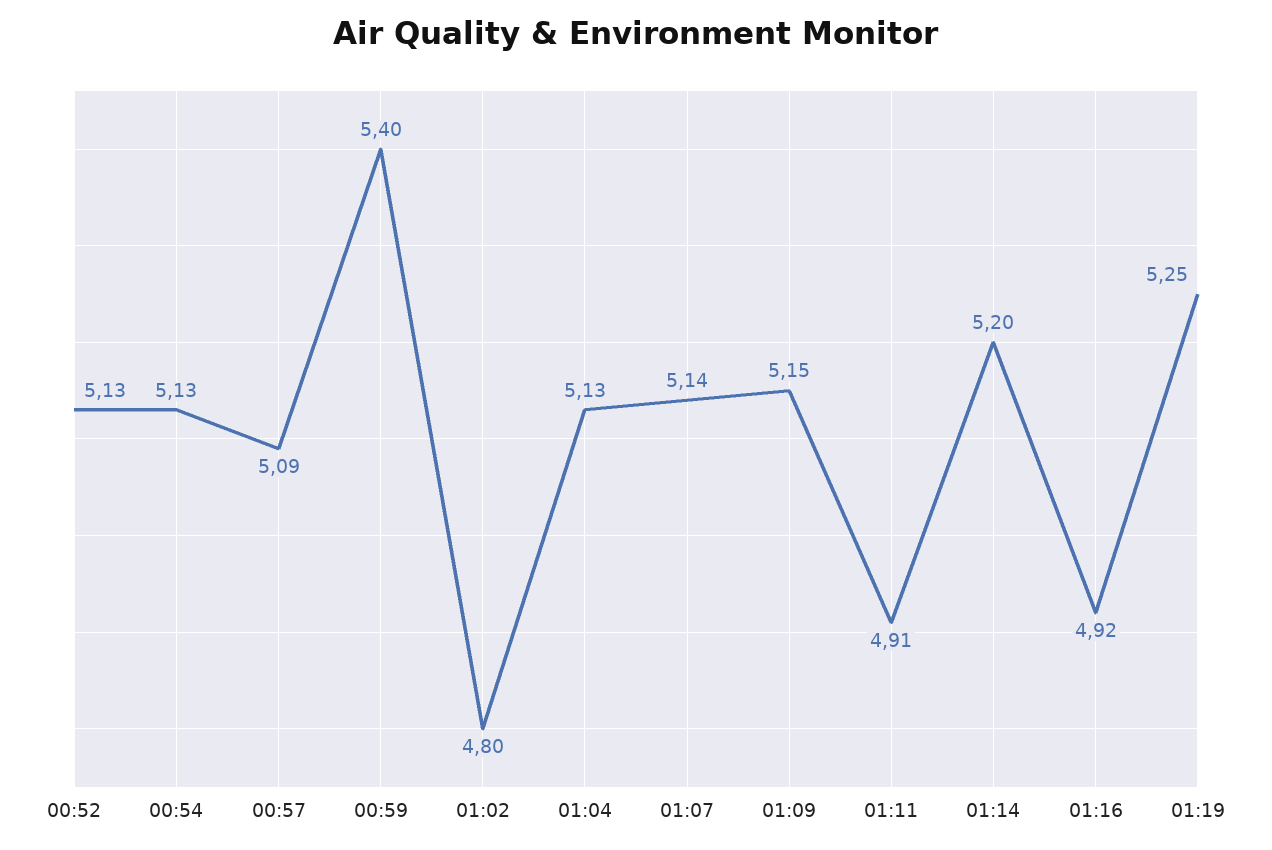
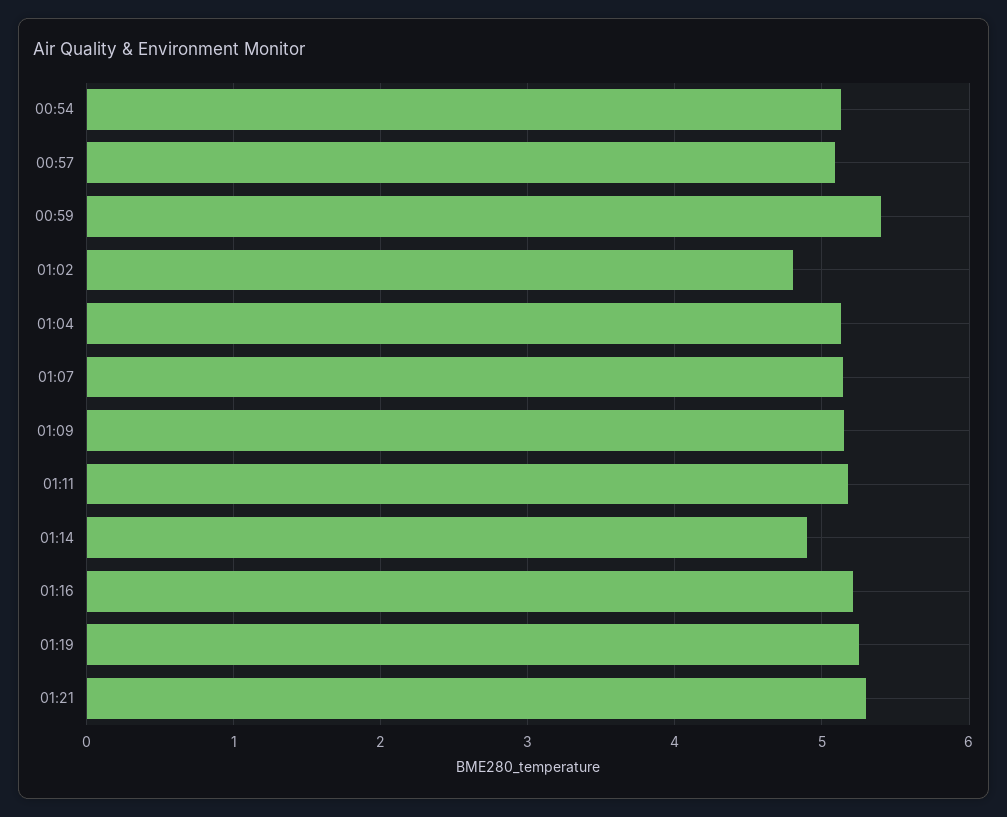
00:52: 5.13 -> none
01:11: 4.91 -> 5.2
01:14: 5.2 -> 4.9
01:16: 4.92 -> 5.2
01:21: none -> 5.3

